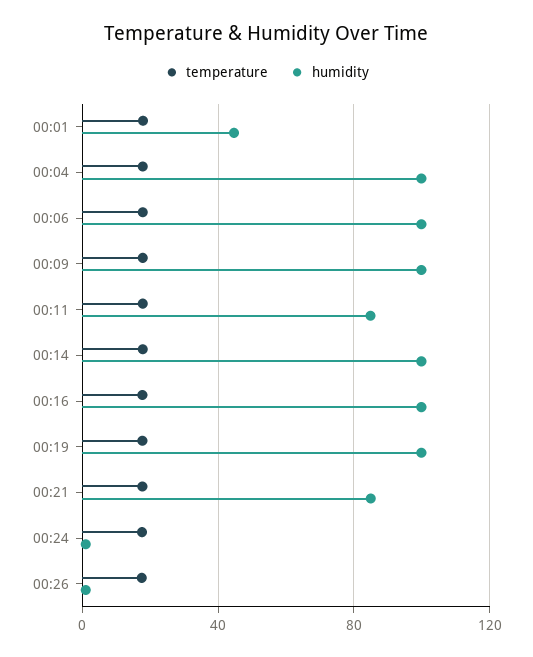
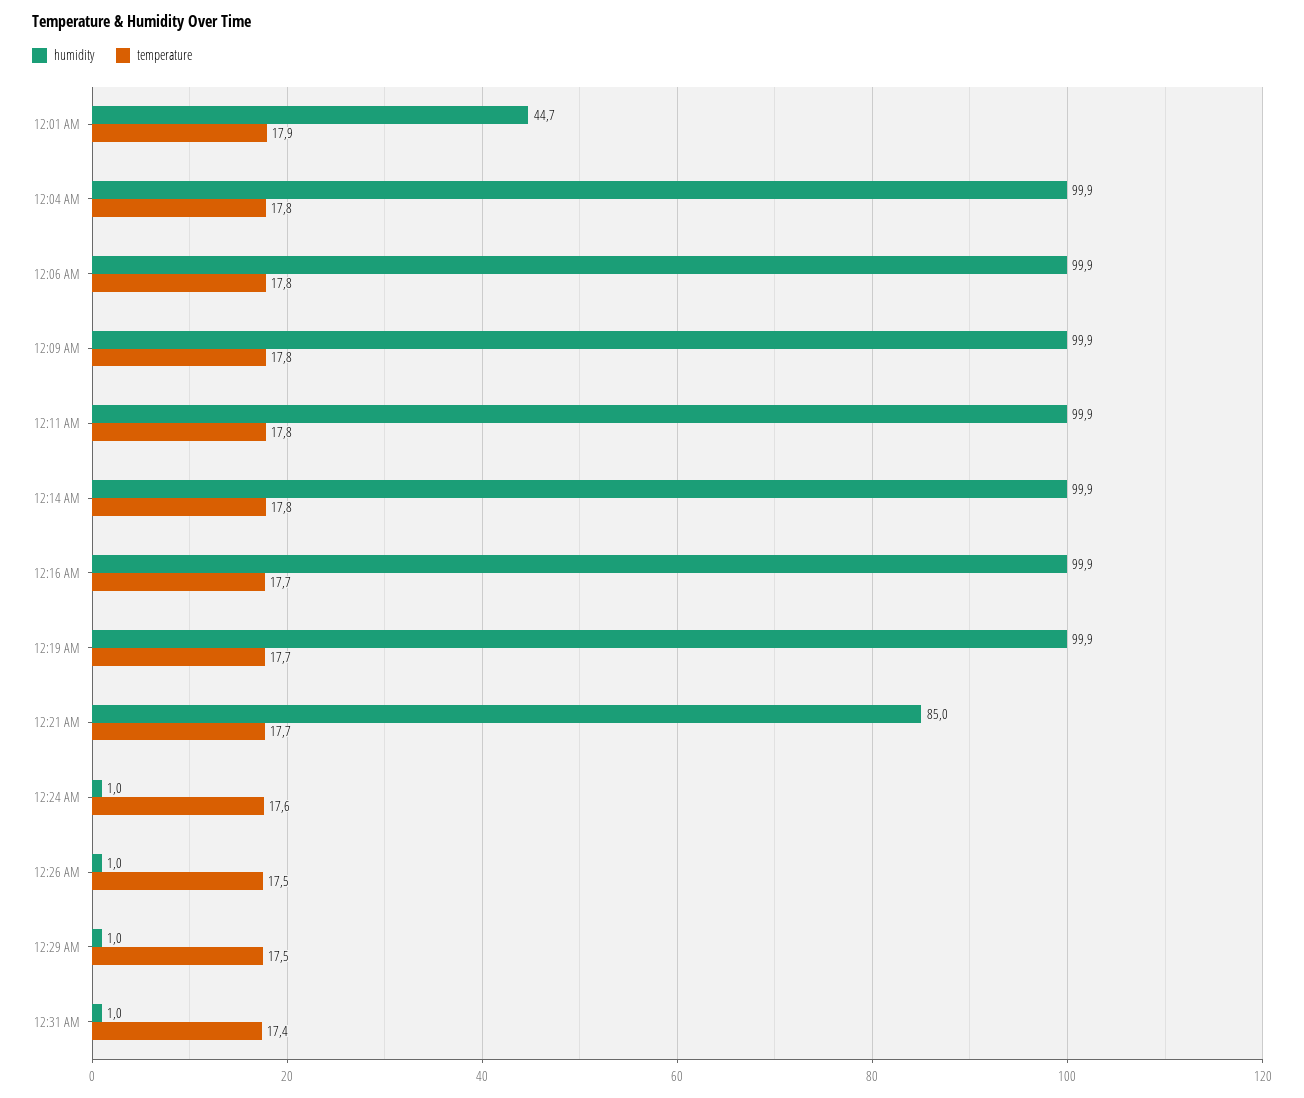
humidity, 00:11: 85 -> 99.9
humidity, 12:29 AM: none -> 1
temperature, 12:29 AM: none -> 17.5
humidity, 12:31 AM: none -> 1
temperature, 12:31 AM: none -> 17.4

